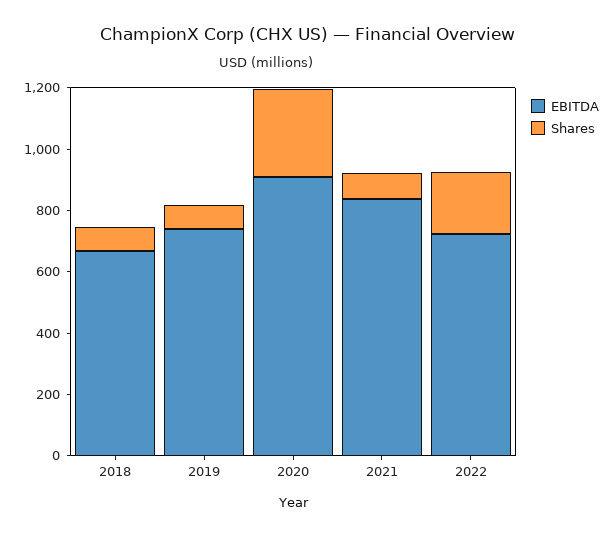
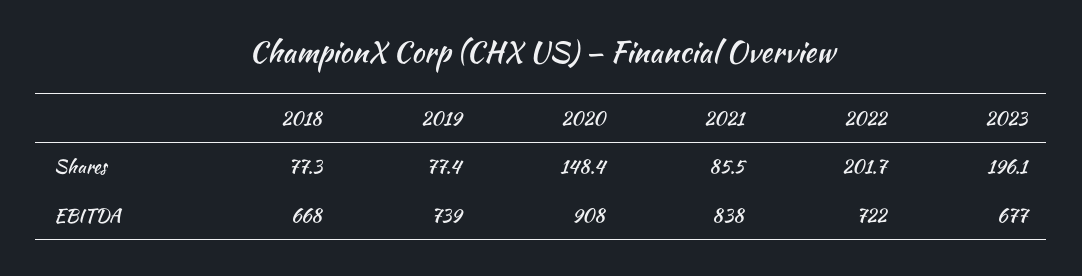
Shares, 2020: 300 -> 148.4
Shares, 2023: none -> 196.1
EBITDA, 2023: none -> 677

